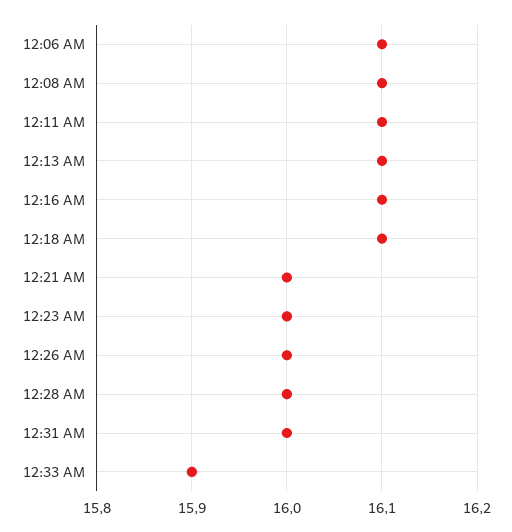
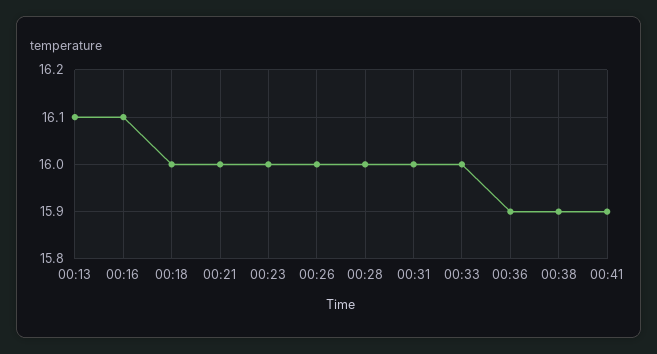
12:06 AM: 16.1 -> none
12:08 AM: 16.1 -> none
12:11 AM: 16.1 -> none
12:18 AM: 16.1 -> 16
12:33 AM: 15.9 -> 16
00:36: none -> 15.9
00:38: none -> 15.9
00:41: none -> 15.9

